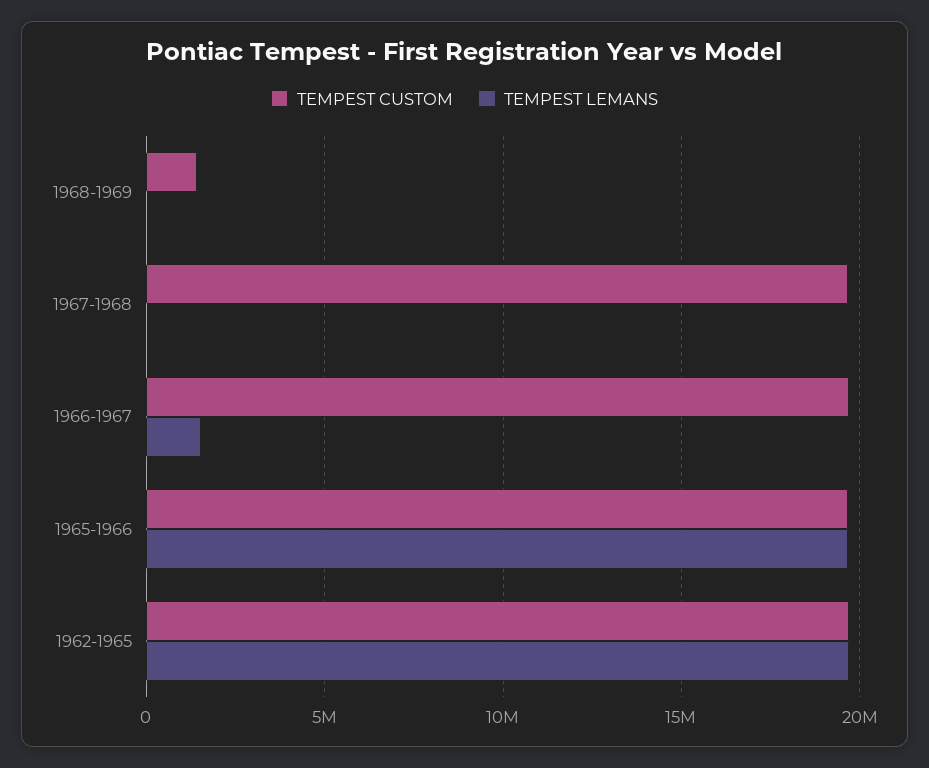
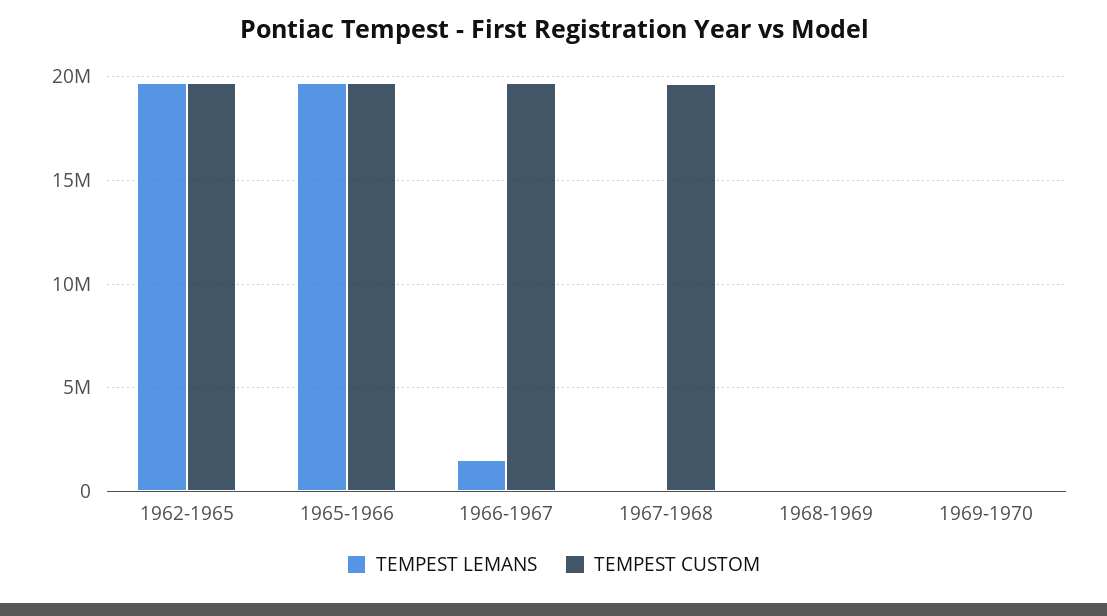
TEMPEST CUSTOM, 1968-1969: 1500000 -> 0
TEMPEST LEMANS, 1969-1970: none -> 0
TEMPEST CUSTOM, 1969-1970: none -> 0

